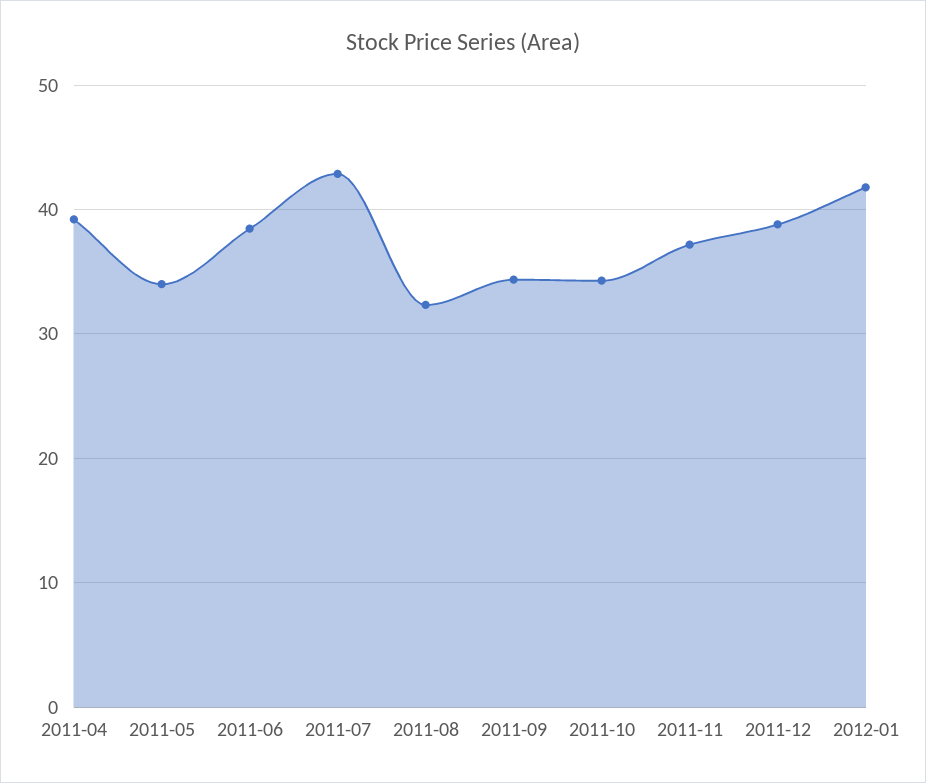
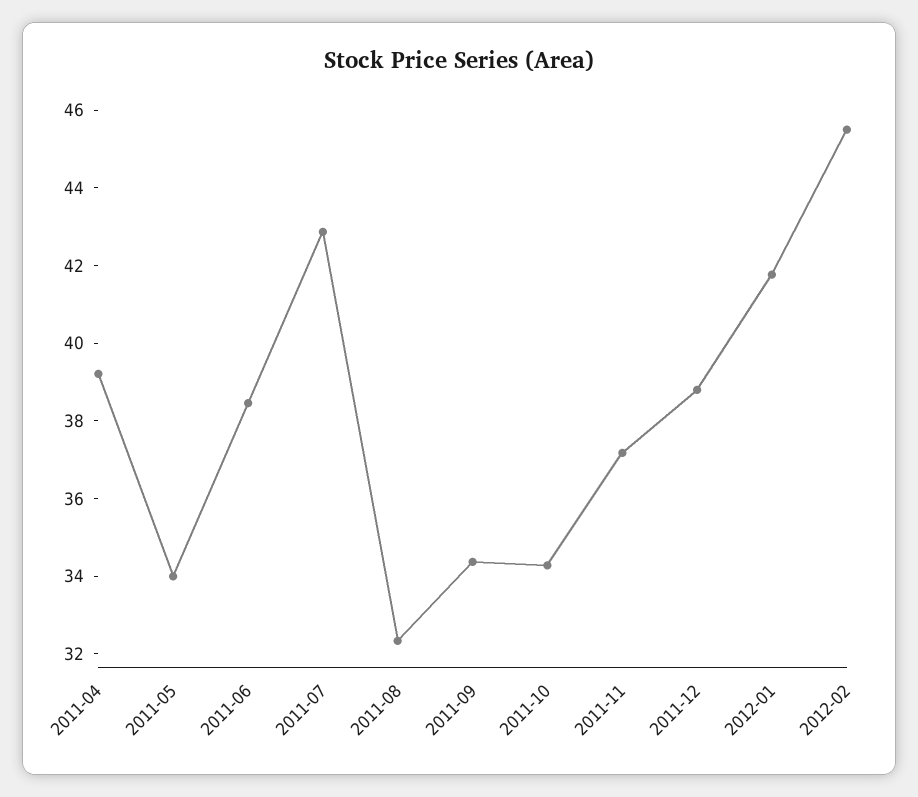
2012-02: none -> 45.5

